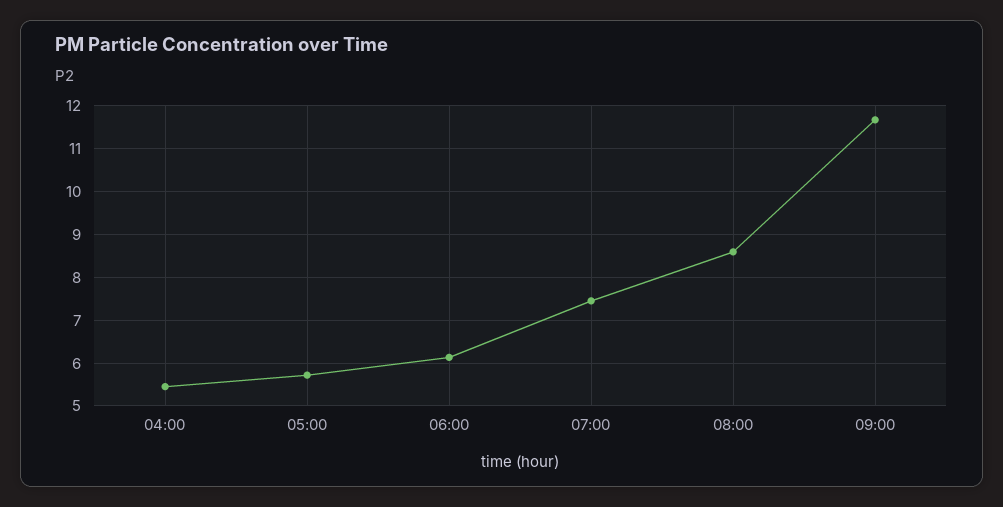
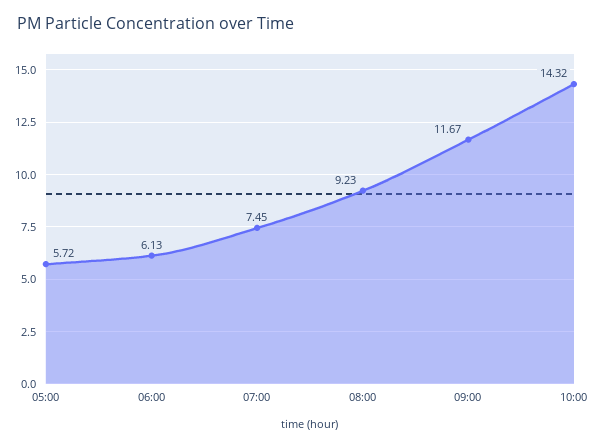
04:00: 5.4 -> none
08:00: 8.6 -> 9.23
10:00: none -> 14.32

